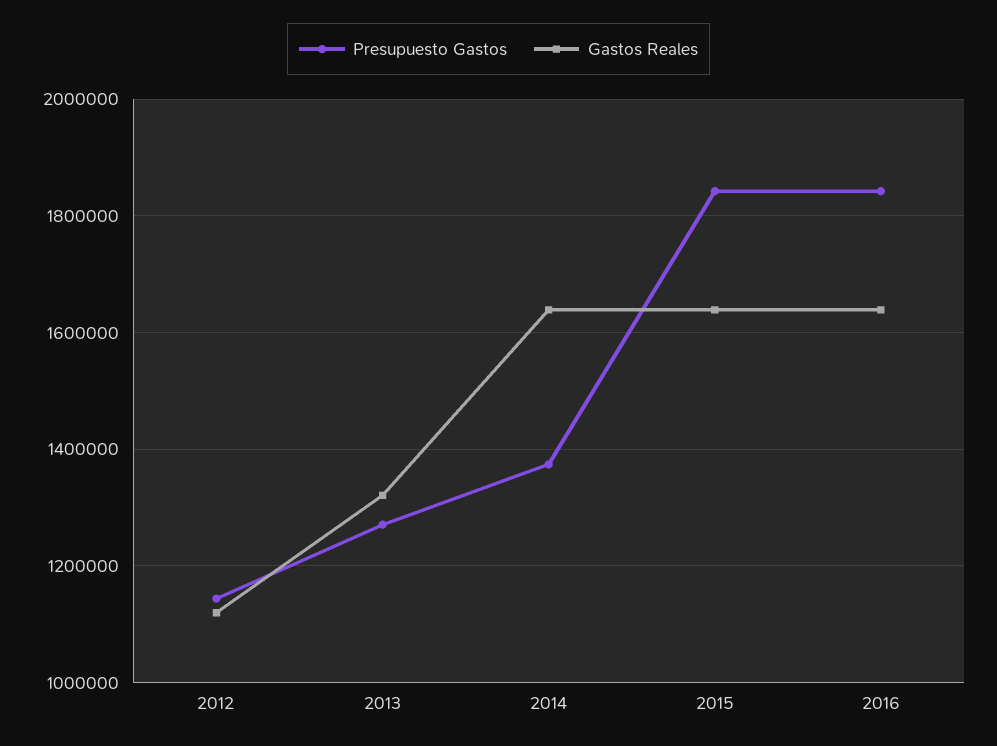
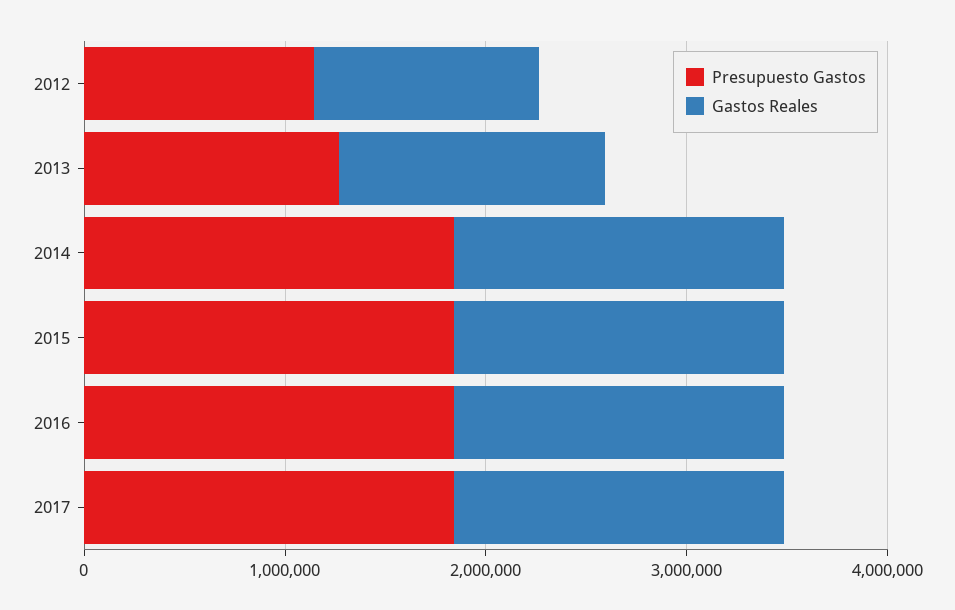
Presupuesto Gastos, 2014: 1380000 -> 1800000
Presupuesto Gastos, 2017: none -> 1800000
Gastos Reales, 2017: none -> 1600000

